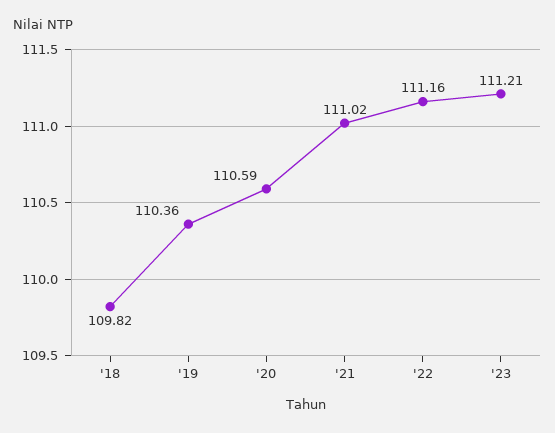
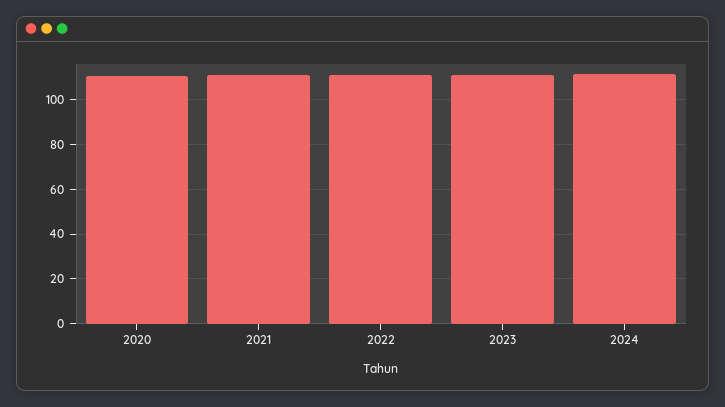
'18: 109.82 -> none
'19: 110.36 -> none
2024: none -> 110

